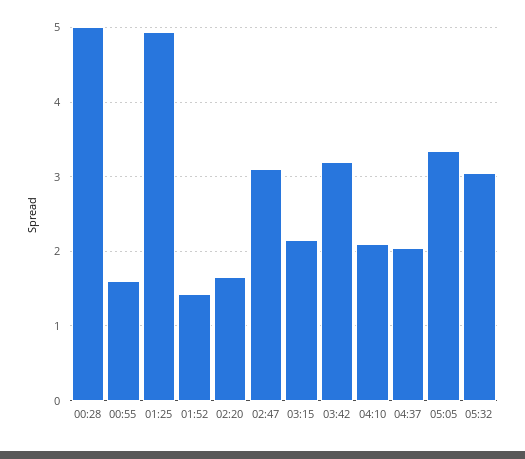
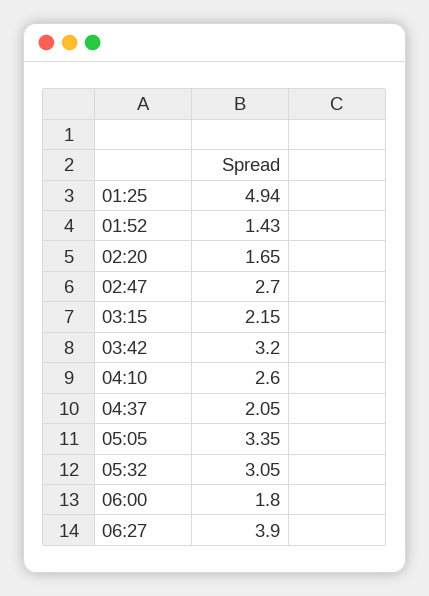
00:28: 5 -> none
00:55: 1.6 -> none
02:47: 3.1 -> 2.7
04:10: 2.1 -> 2.6
06:00: none -> 1.8
06:27: none -> 3.9

